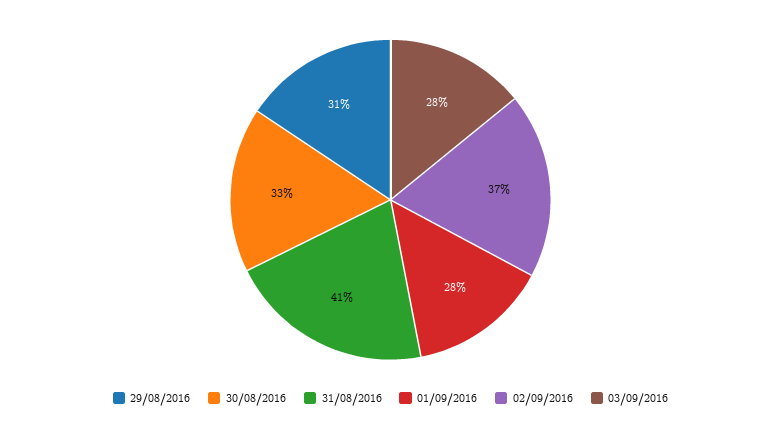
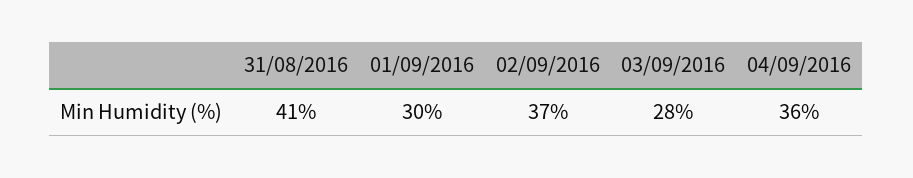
29/08/2016: 31 -> none
30/08/2016: 33 -> none
01/09/2016: 28 -> 30
04/09/2016: none -> 36

